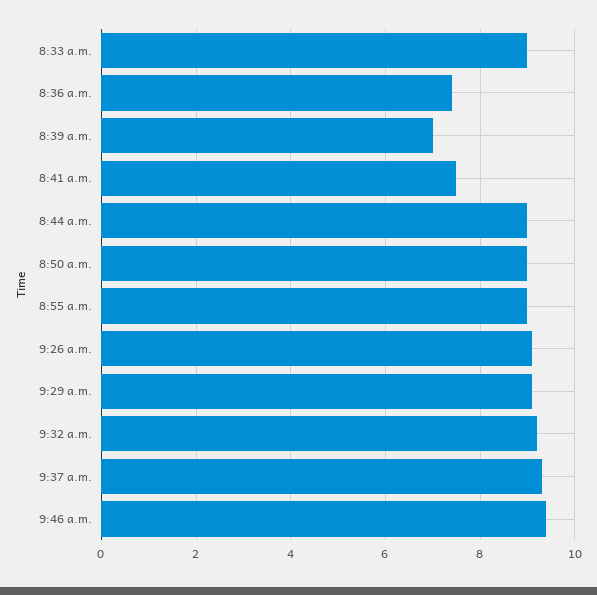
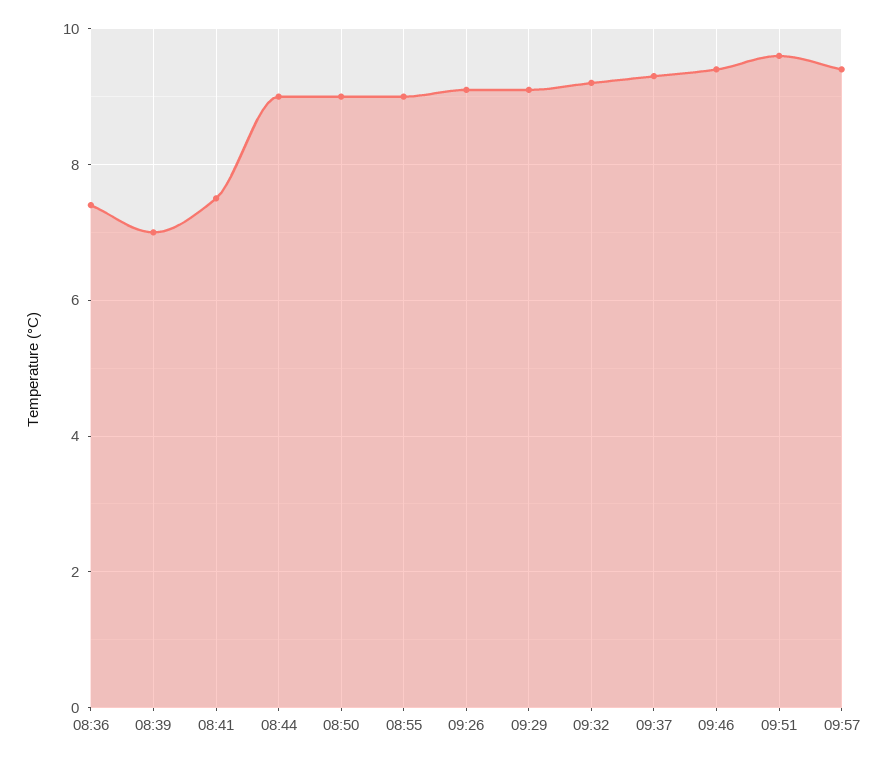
8:33 a.m.: 9 -> none
09:51: none -> 9.5
09:57: none -> 9.5

